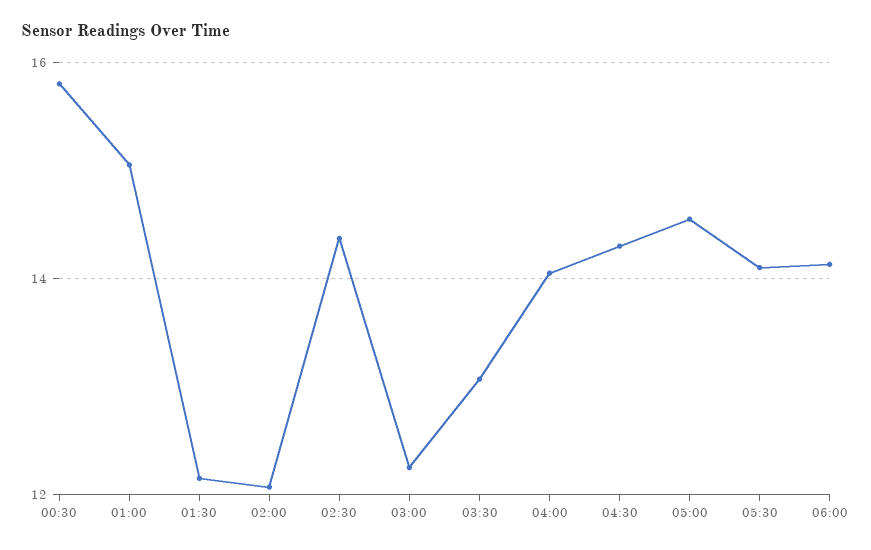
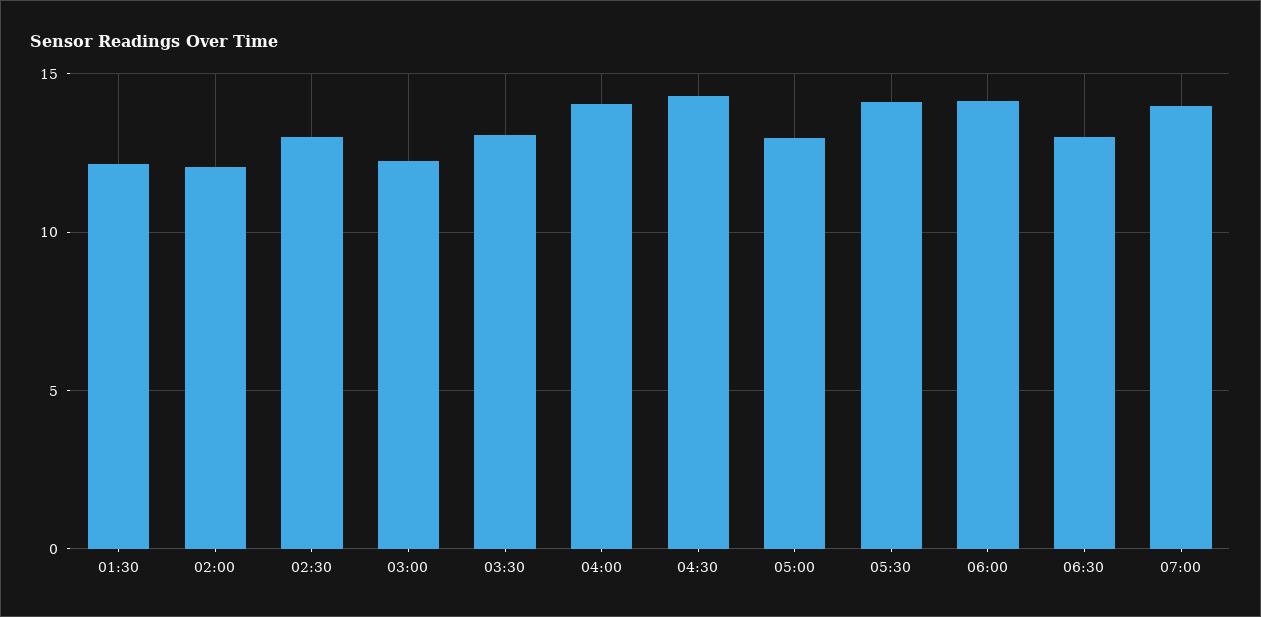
00:30: 15.8 -> none
01:00: 15 -> none
02:30: 14.4 -> 13
05:00: 14.6 -> 13
06:30: none -> 13
07:00: none -> 14

